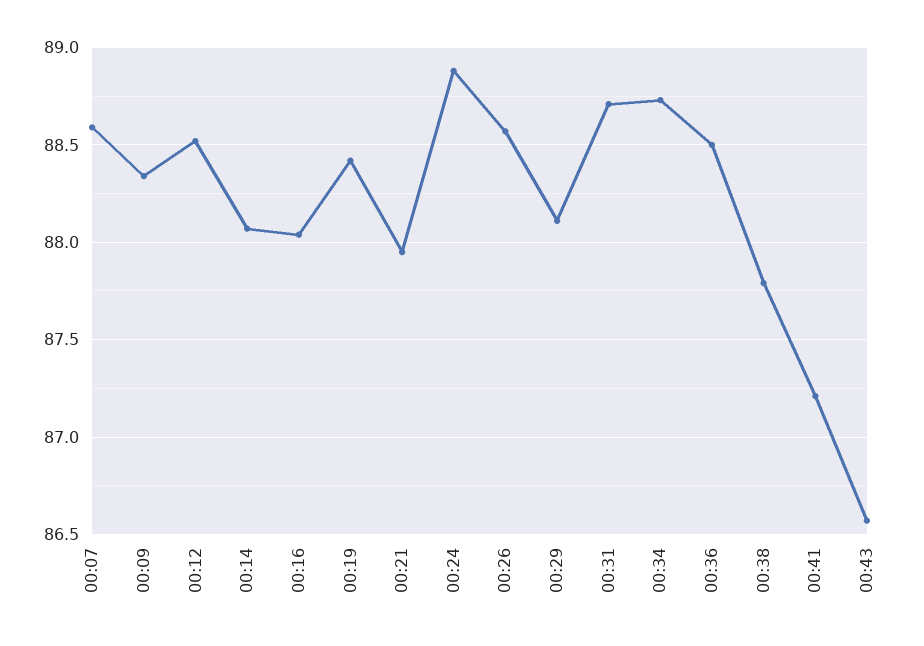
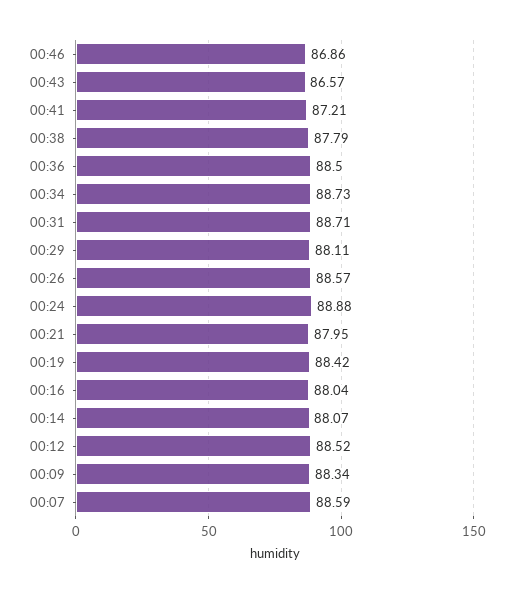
00:46: none -> 86.86

